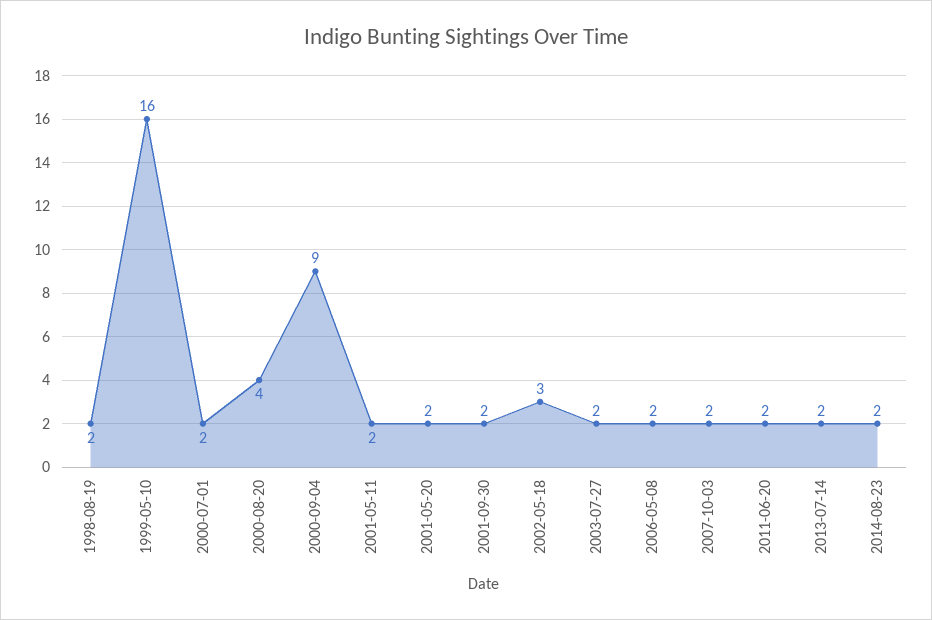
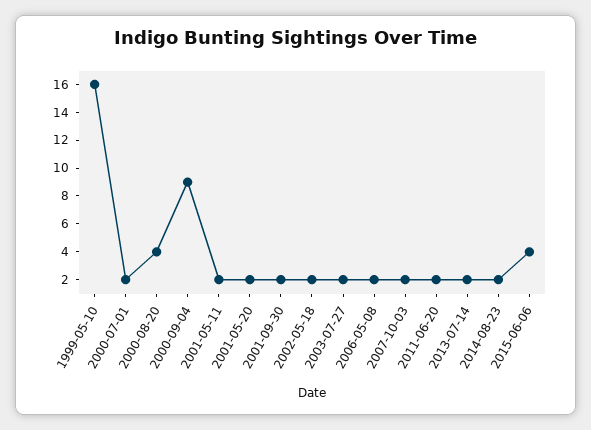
1998-08-19: 2 -> none
2002-05-18: 3 -> 2
2015-06-06: none -> 4

